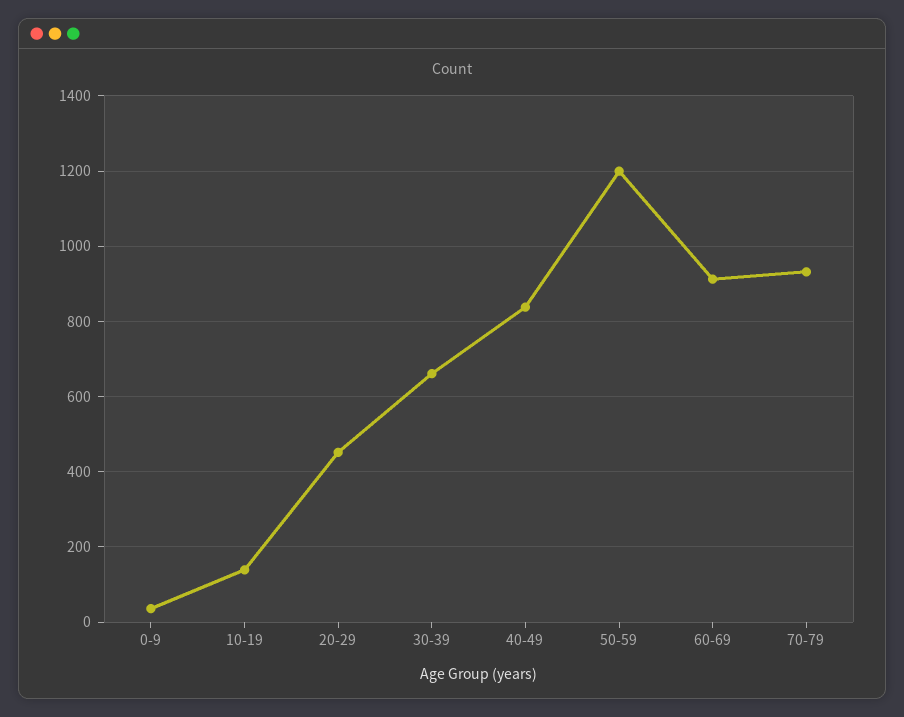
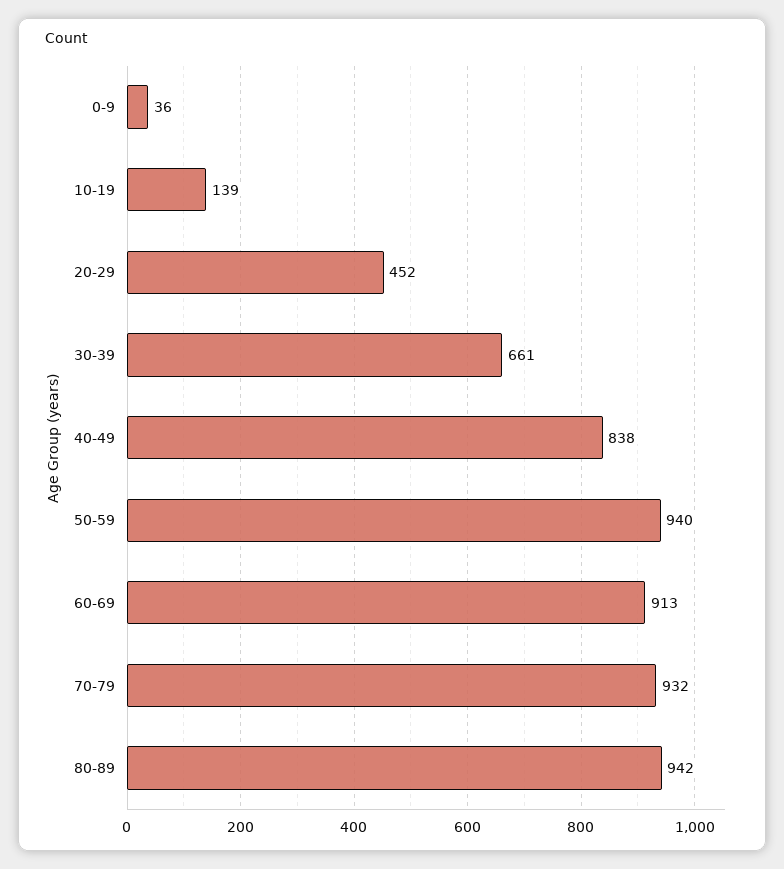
50-59: 1200 -> 940
80-89: none -> 942

